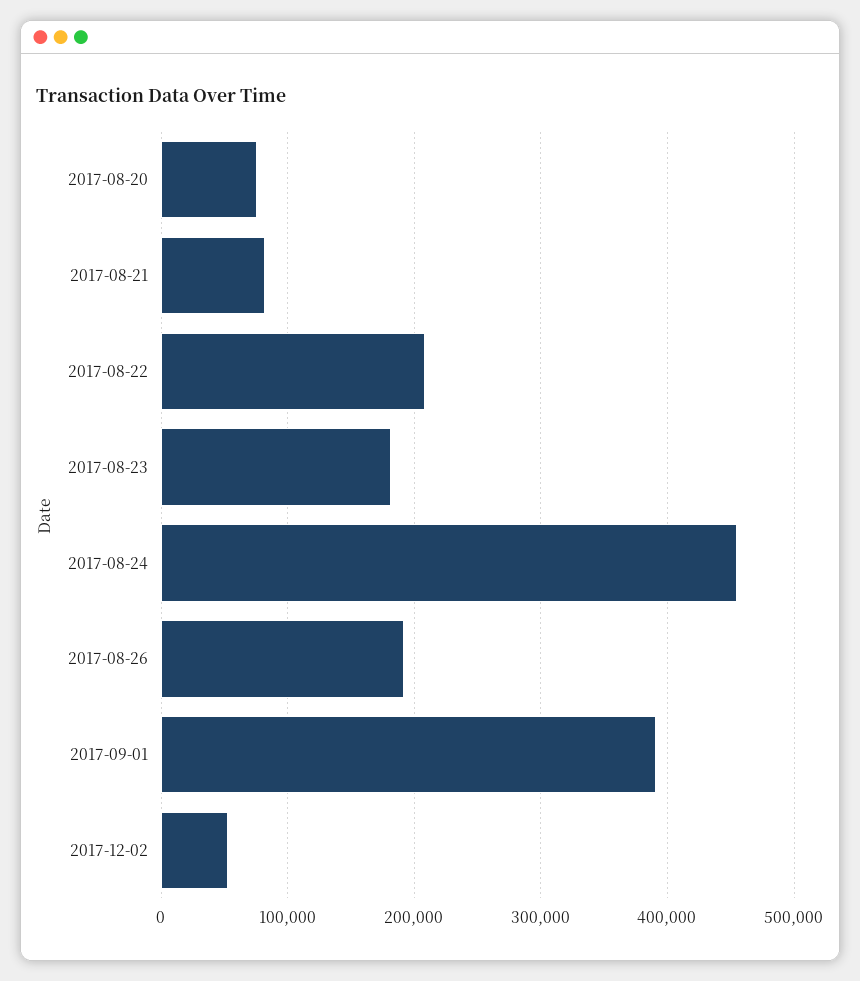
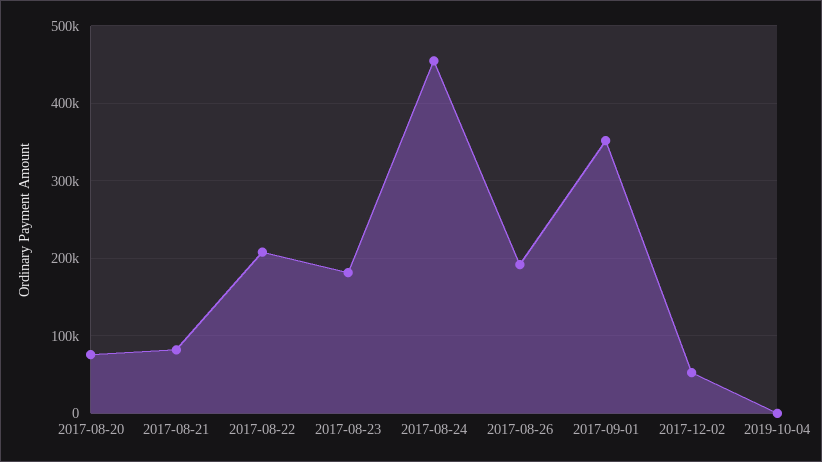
2017-09-01: 390000 -> 350000
2019-10-04: none -> 0

